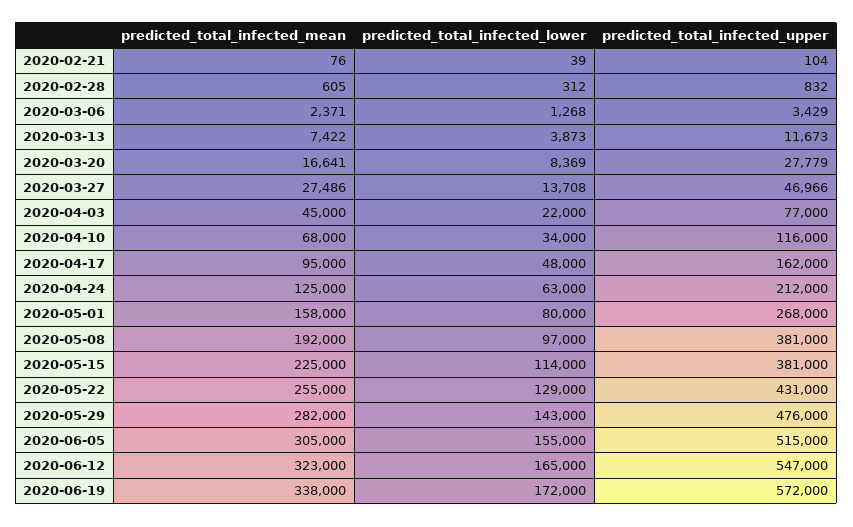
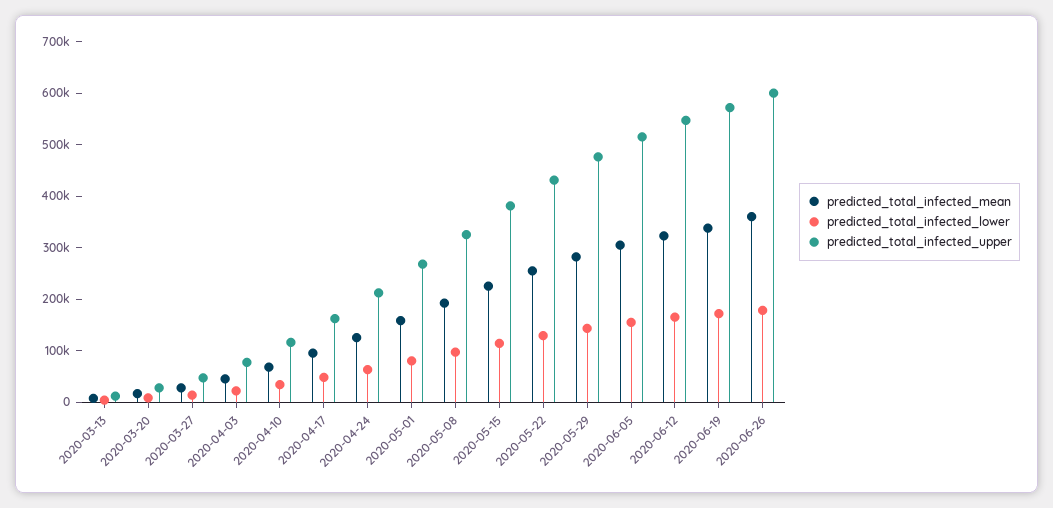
predicted_total_infected_mean, 2020-02-21: 76 -> none
predicted_total_infected_lower, 2020-02-21: 39 -> none
predicted_total_infected_upper, 2020-02-21: 104 -> none
predicted_total_infected_mean, 2020-02-28: 605 -> none
predicted_total_infected_lower, 2020-02-28: 312 -> none
predicted_total_infected_upper, 2020-02-28: 832 -> none
predicted_total_infected_mean, 2020-03-06: 2371 -> none
predicted_total_infected_lower, 2020-03-06: 1268 -> none
predicted_total_infected_upper, 2020-03-06: 3429 -> none
predicted_total_infected_upper, 2020-05-08: 381000 -> 320000
predicted_total_infected_mean, 2020-06-26: none -> 360000
predicted_total_infected_lower, 2020-06-26: none -> 180000
predicted_total_infected_upper, 2020-06-26: none -> 600000

